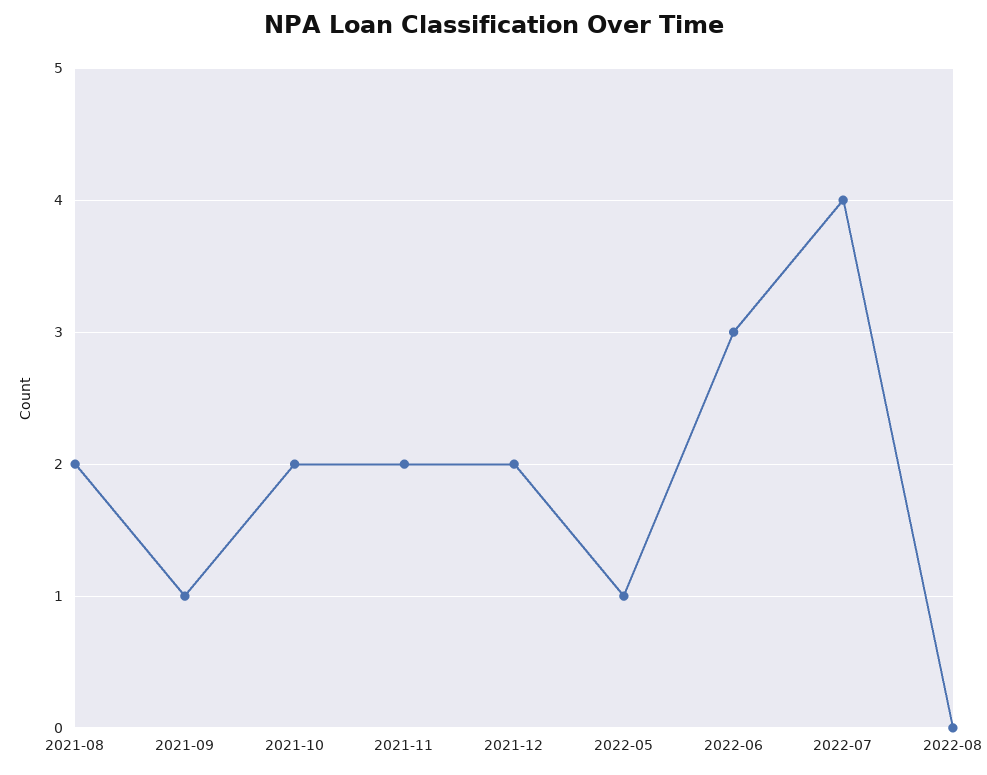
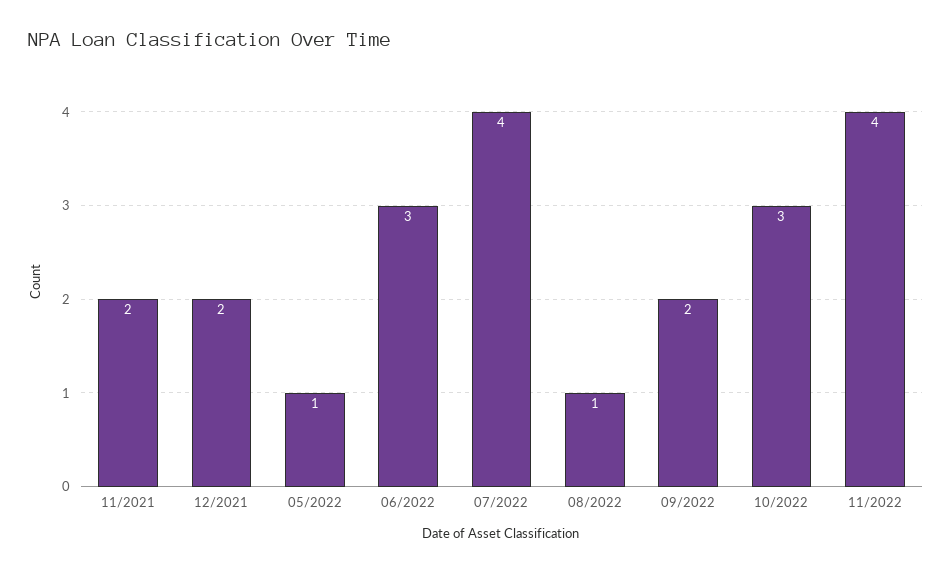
2021-08: 2 -> none
2021-09: 1 -> none
2021-10: 2 -> none
2022-08: 0 -> 1
09/2022: none -> 2
10/2022: none -> 3
11/2022: none -> 4

